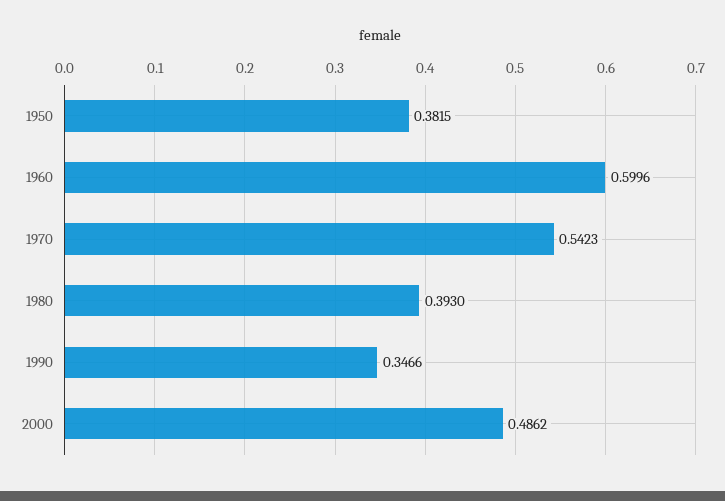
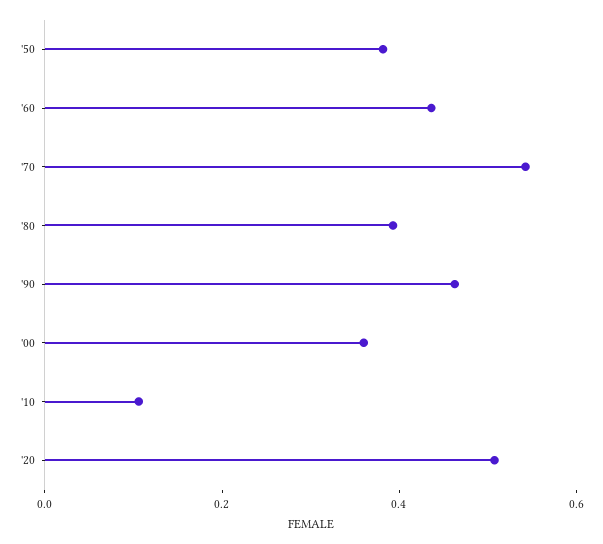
1960: 0.5996 -> 0.45
1990: 0.3466 -> 0.45
2000: 0.4862 -> 0.35
'10: none -> 0.1
'20: none -> 0.5

